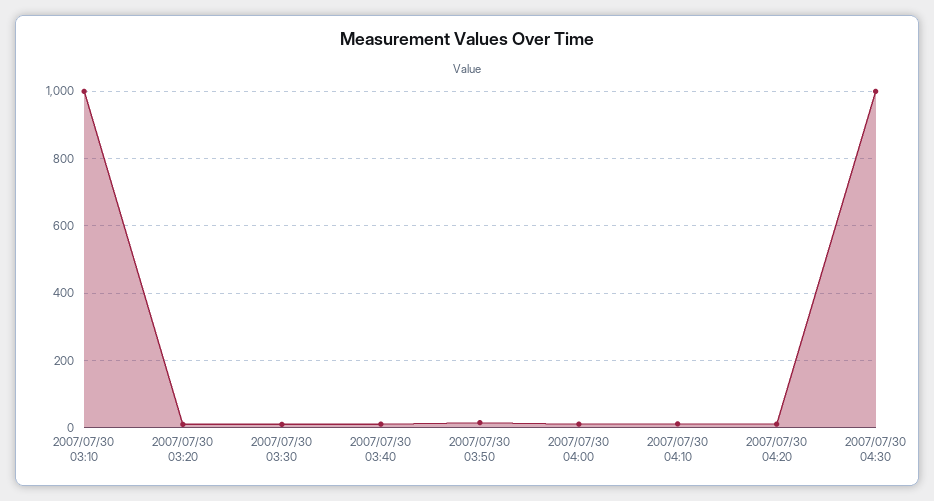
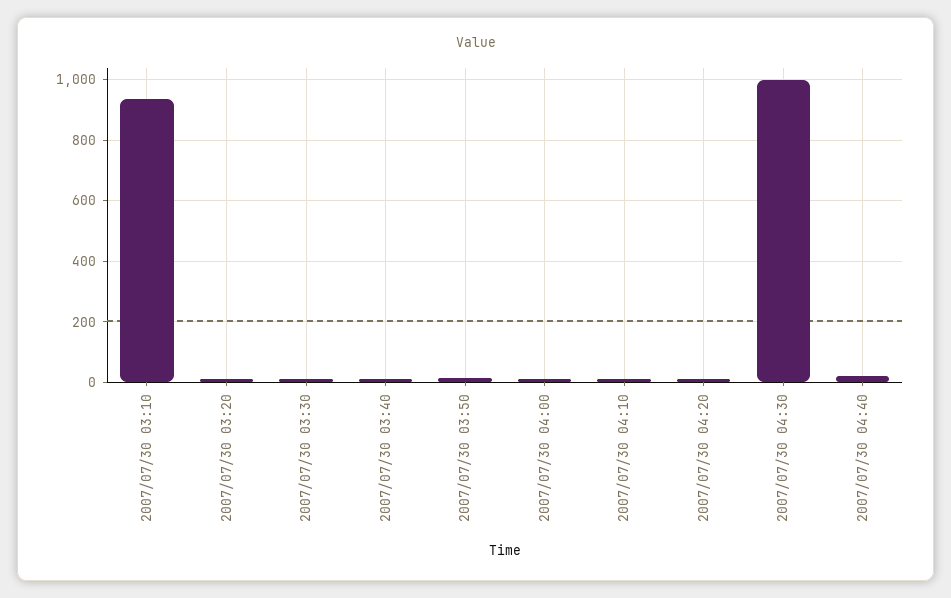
2007/07/30 03:10: 1000 -> 940
2007/07/30 04:40: none -> 20

